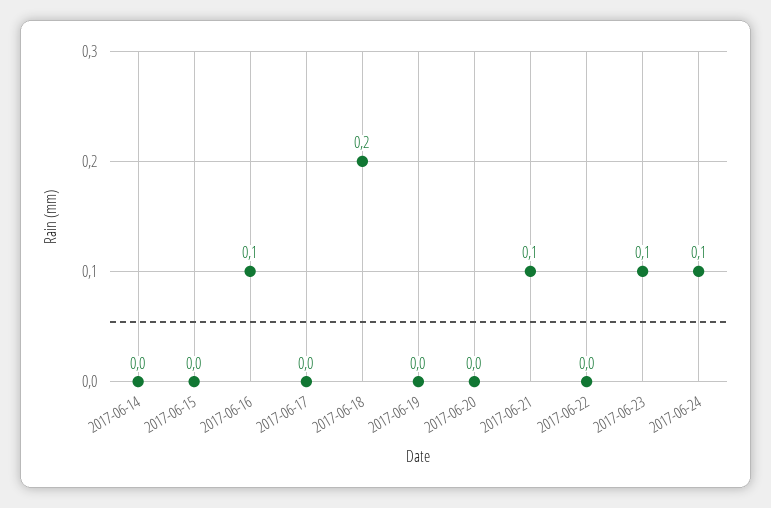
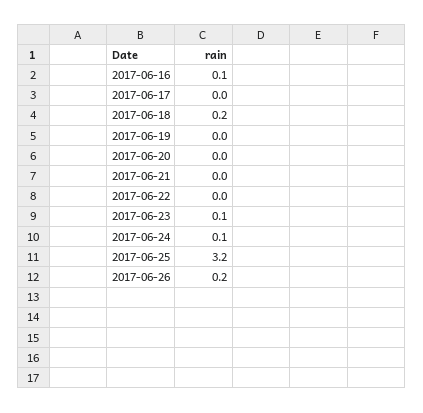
2017-06-14: 0 -> none
2017-06-15: 0 -> none
2017-06-21: 0.1 -> 0
2017-06-25: none -> 3.2
2017-06-26: none -> 0.2

